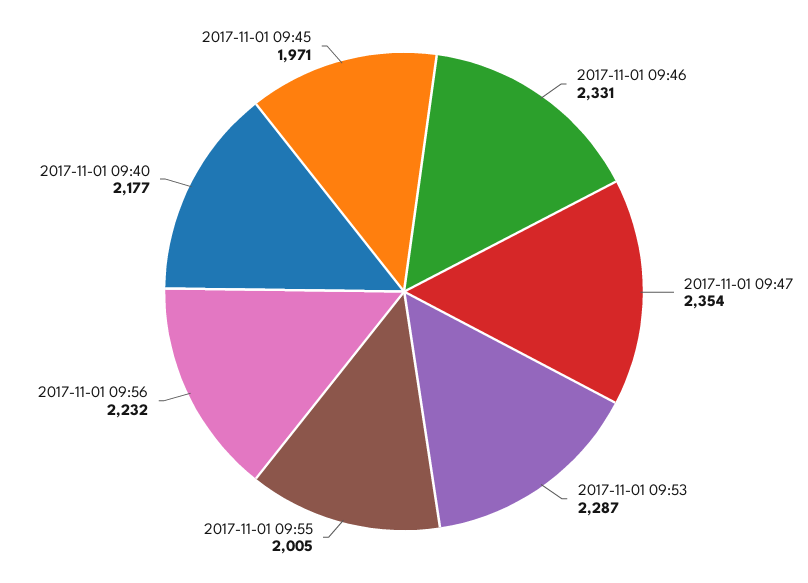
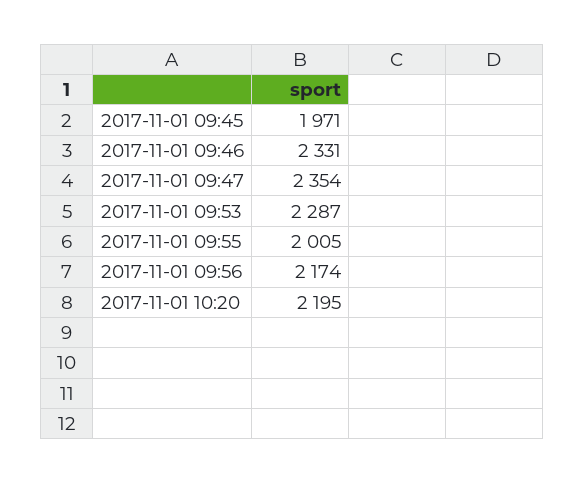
2017-11-01 09:56: 2232 -> 2174
2017-11-01 09:40: 2177 -> none
2017-11-01 10:20: none -> 2195

